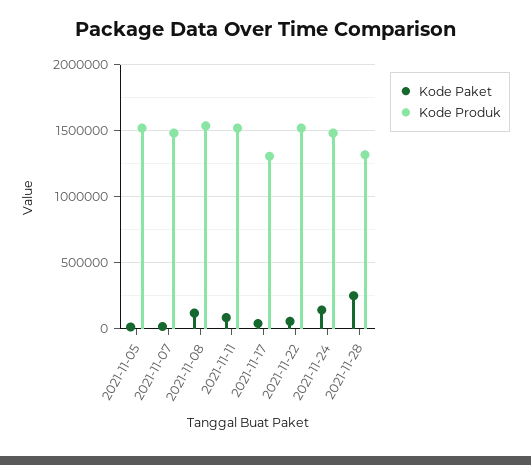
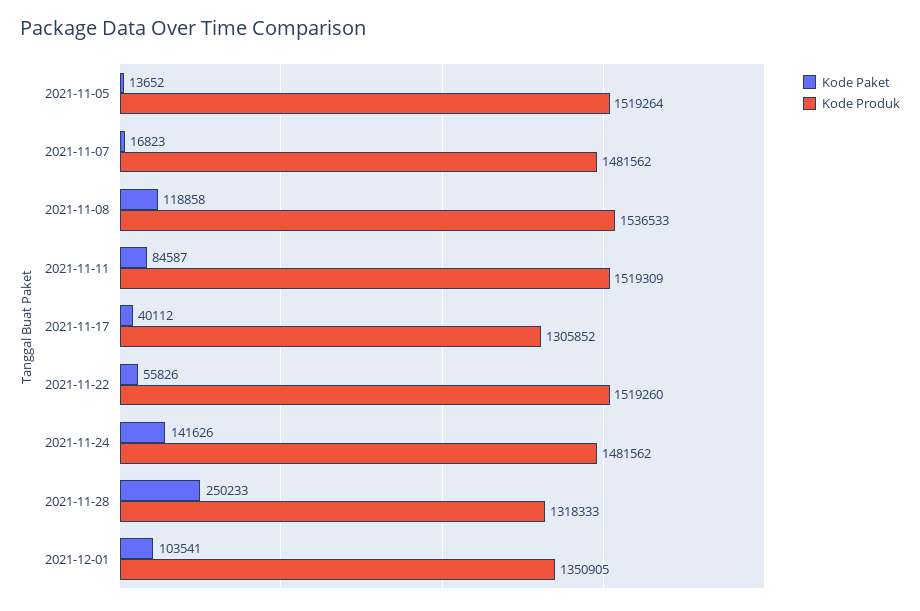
Kode Paket, 2021-12-01: none -> 103541
Kode Produk, 2021-12-01: none -> 1350905

